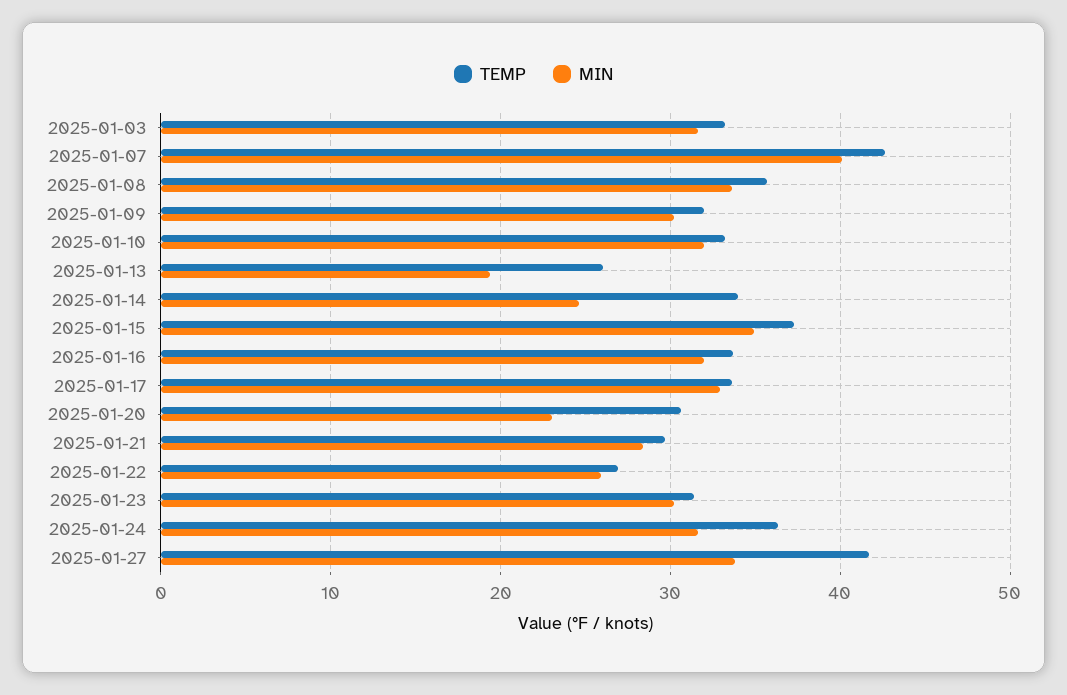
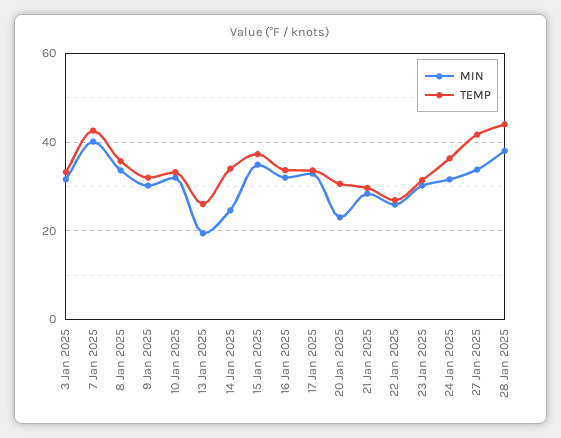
MIN, 28 Jan 2025: none -> 38
TEMP, 28 Jan 2025: none -> 44

